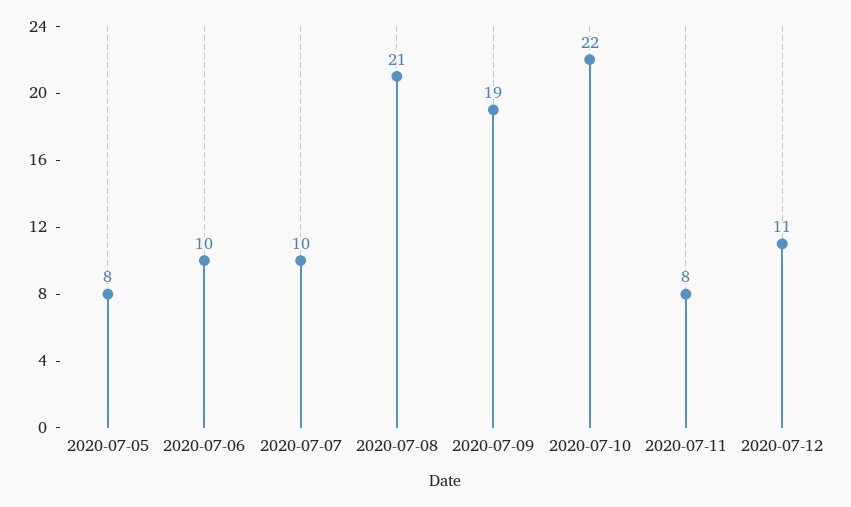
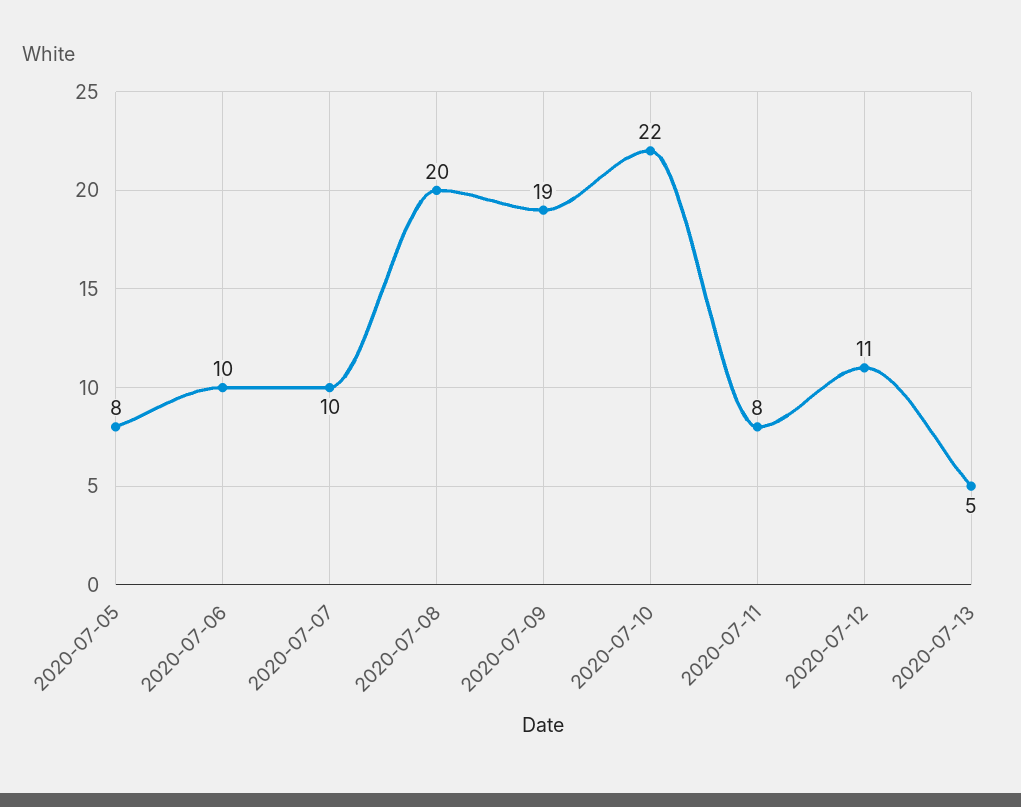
2020-07-08: 21 -> 20
2020-07-13: none -> 5

